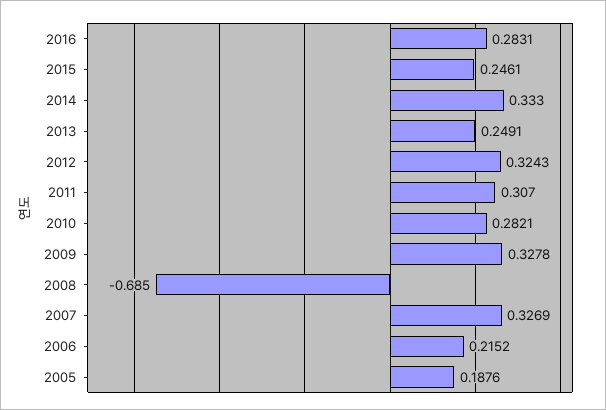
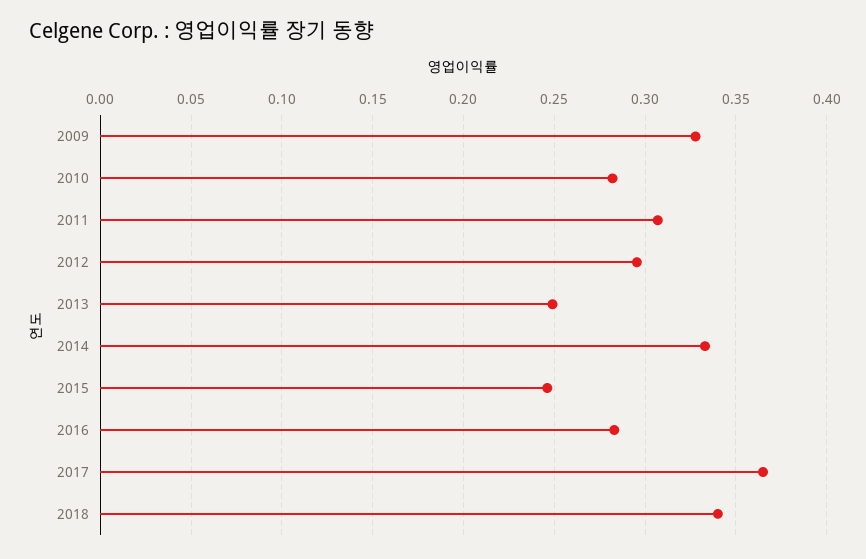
2012: 0.3243 -> 0.295
2008: -0.685 -> none
2007: 0.3269 -> none
2006: 0.2152 -> none
2005: 0.1876 -> none
2017: none -> 0.365
2018: none -> 0.34

